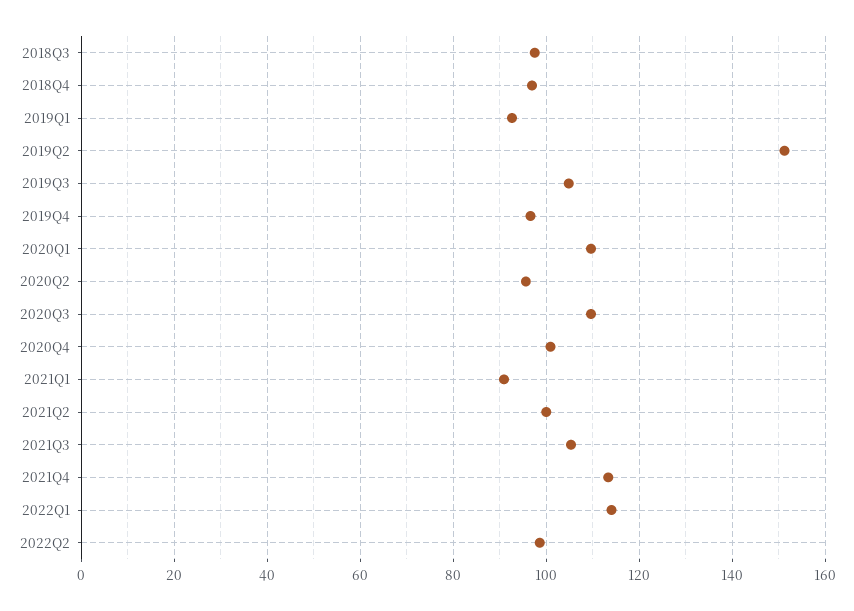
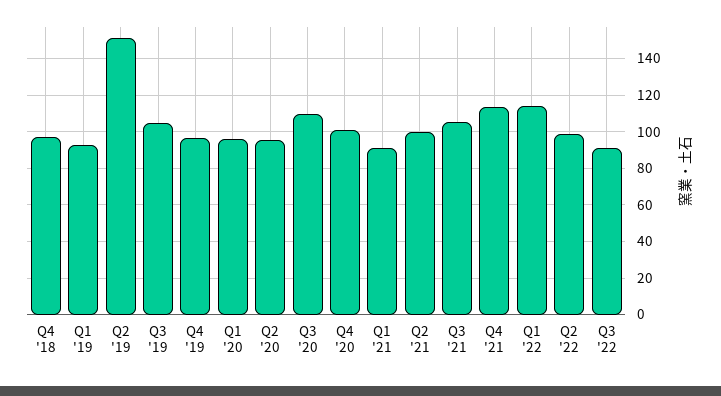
2018Q3: 98 -> none
2020Q1: 110 -> 95
Q3 '22: none -> 90

